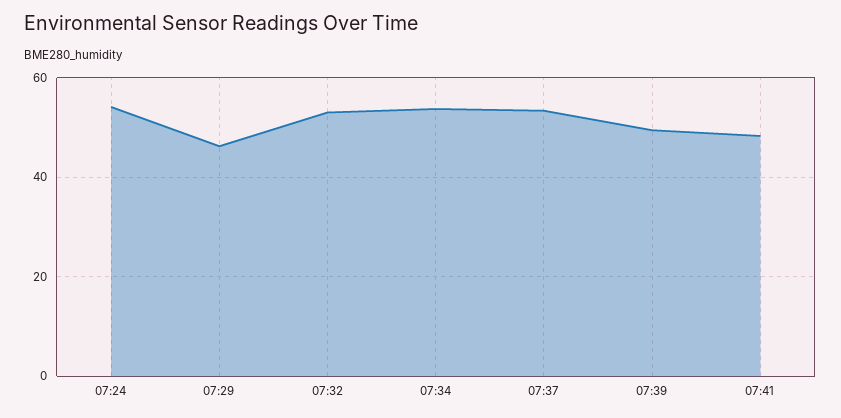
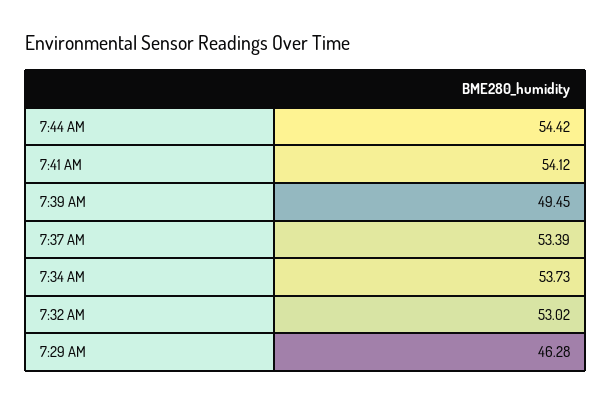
07:24: 54 -> none
07:41: 48 -> 54.12
7:44 AM: none -> 54.42

